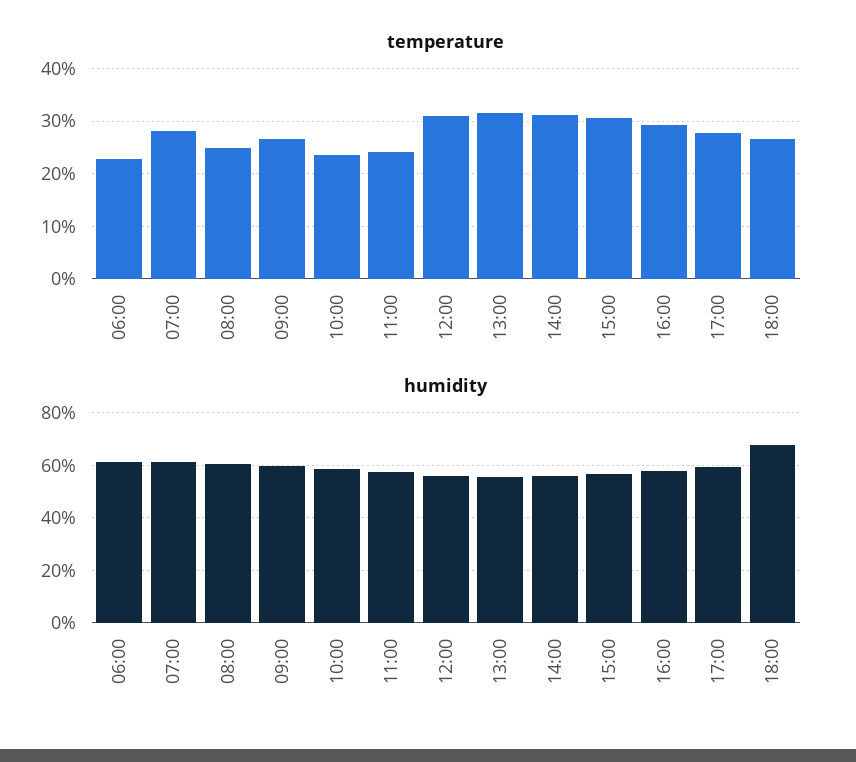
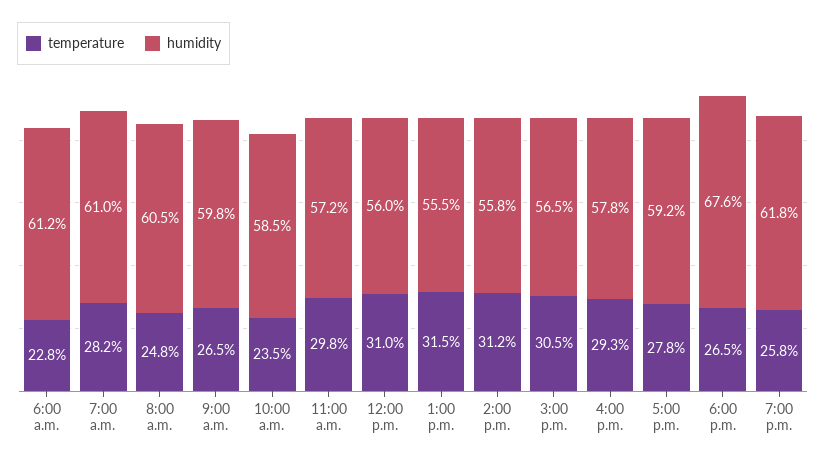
temperature, 11:00: 24 -> 29.8
temperature, 7:00 p.m.: none -> 25.8
humidity, 7:00 p.m.: none -> 61.8

